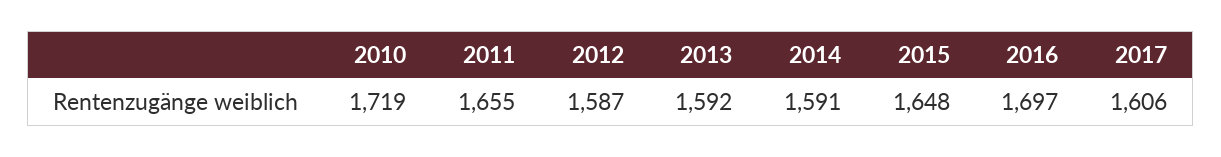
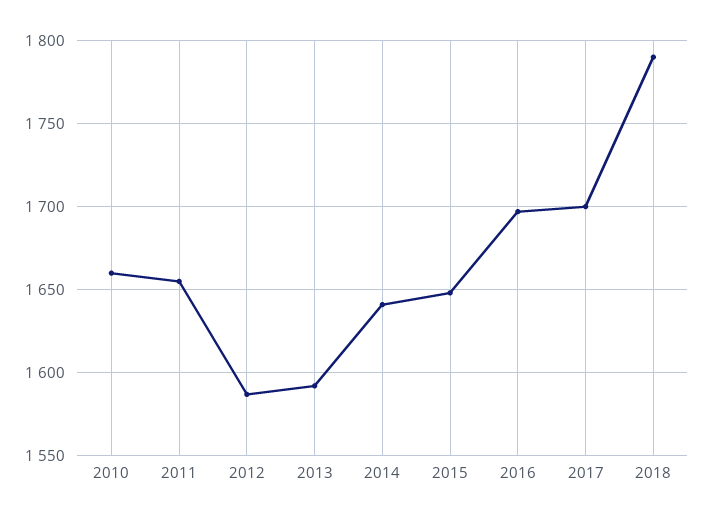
2010: 1719 -> 1660
2014: 1591 -> 1640
2017: 1606 -> 1700
2018: none -> 1790

